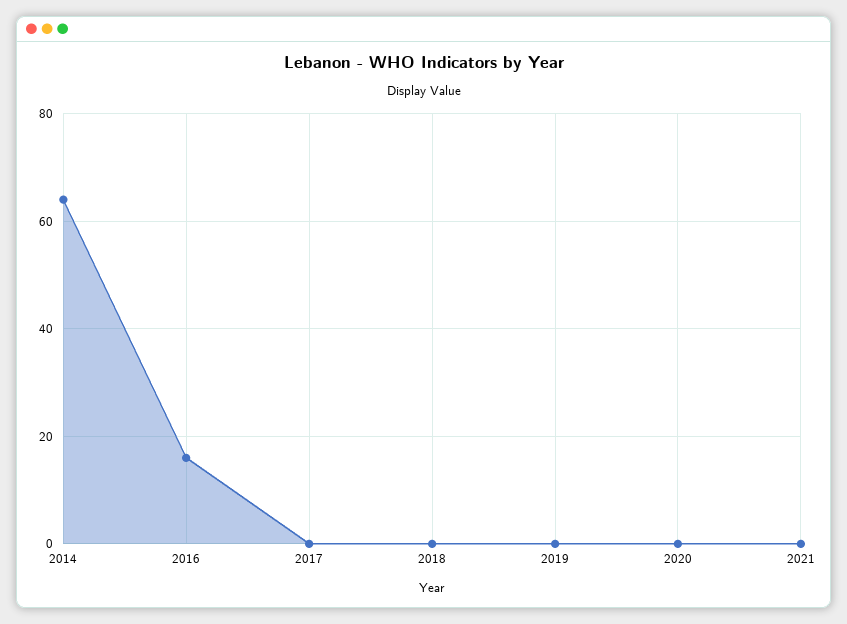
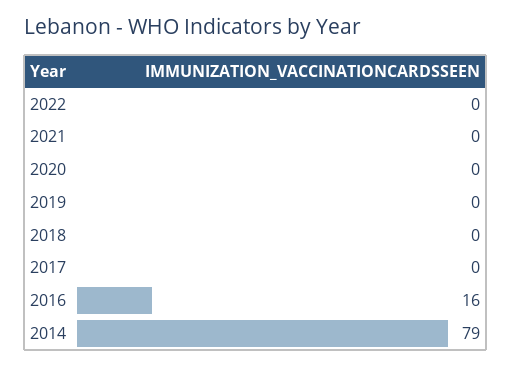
2014: 65 -> 79
2022: none -> 0

